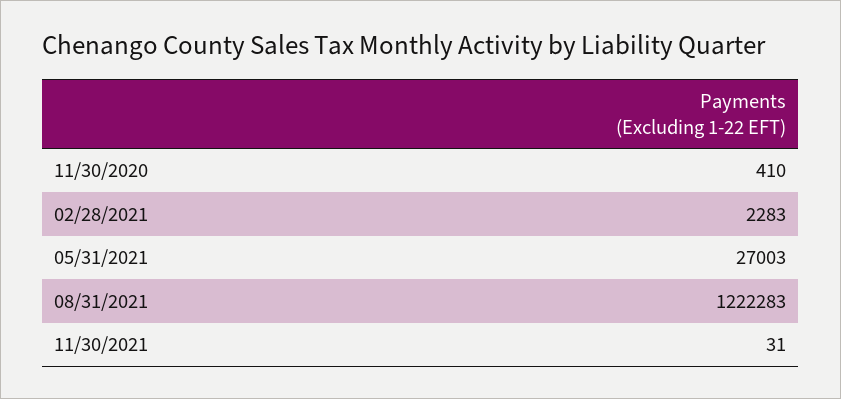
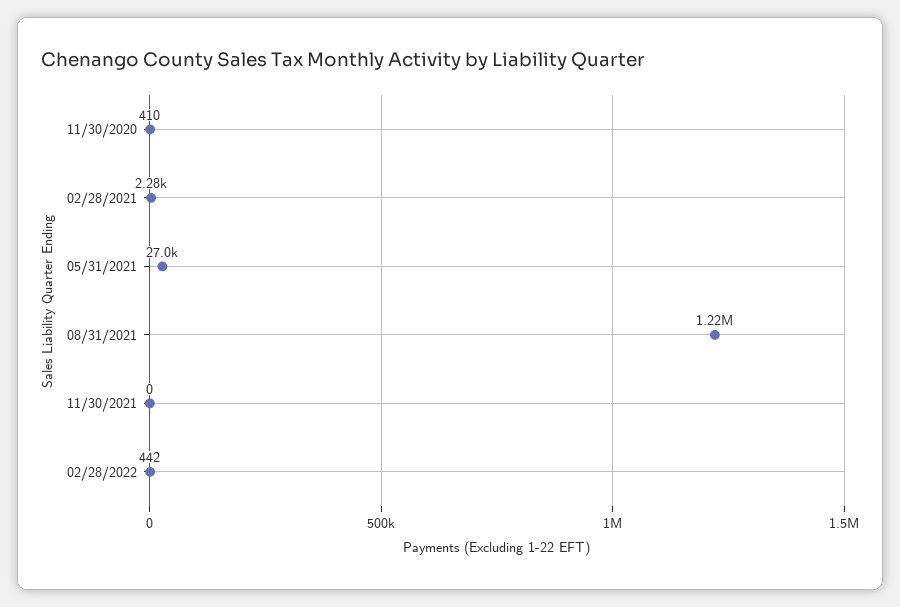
11/30/2021: 31 -> 0
02/28/2022: none -> 442

